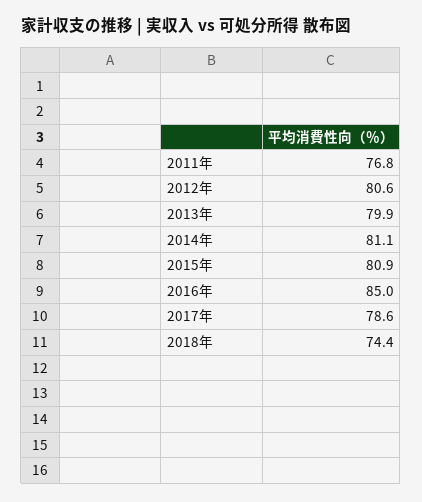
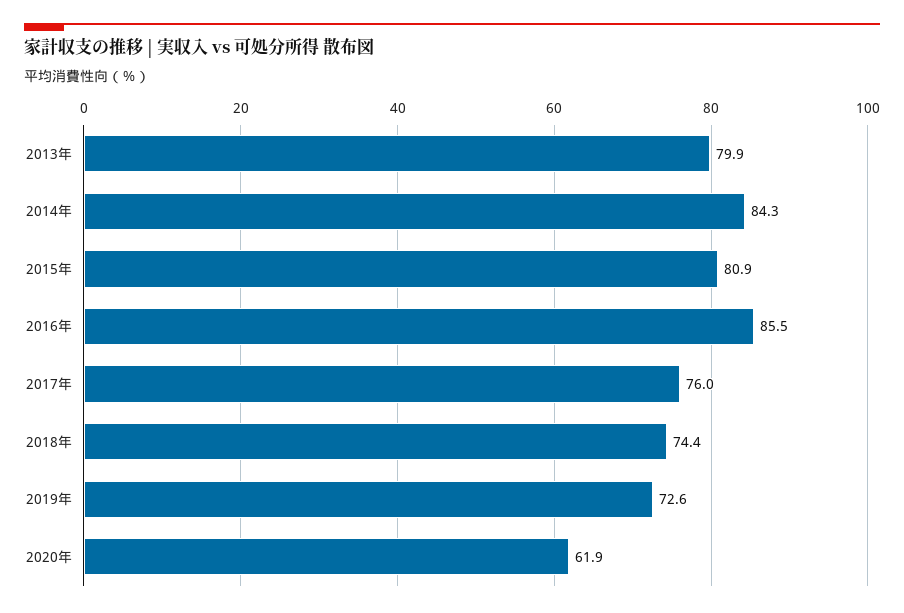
2011年: 76.8 -> none
2012年: 80.6 -> none
2014年: 81.1 -> 84.3
2016年: 85 -> 85.5
2017年: 78.6 -> 76
2019年: none -> 72.6
2020年: none -> 61.9

